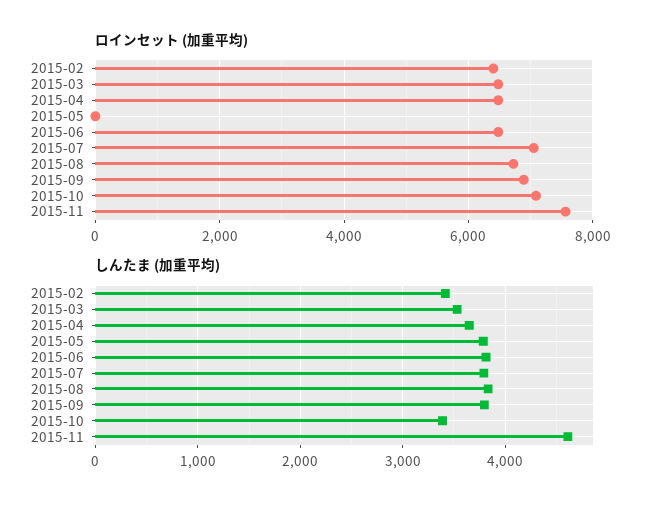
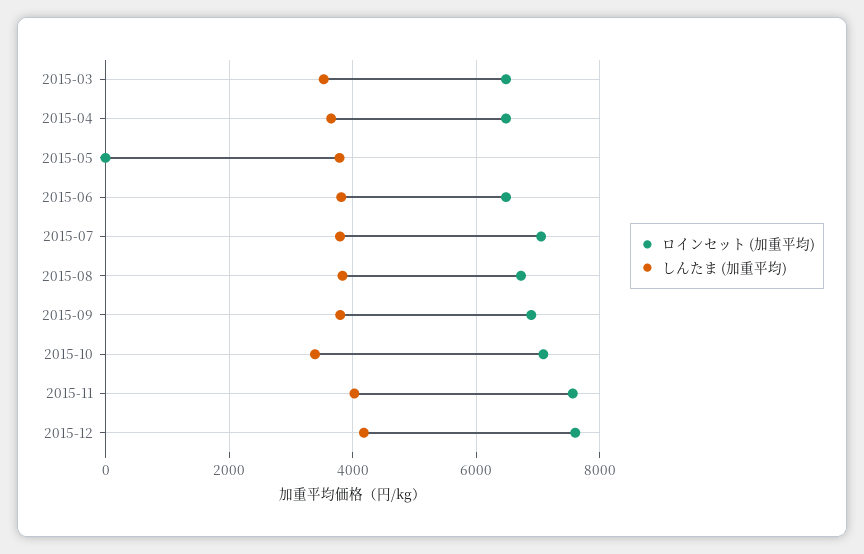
ロインセット (加重平均), 2015-02: 6400 -> none
しんたま (加重平均), 2015-02: 3400 -> none
しんたま (加重平均), 2015-11: 4600 -> 4000
ロインセット (加重平均), 2015-12: none -> 7600
しんたま (加重平均), 2015-12: none -> 4200

